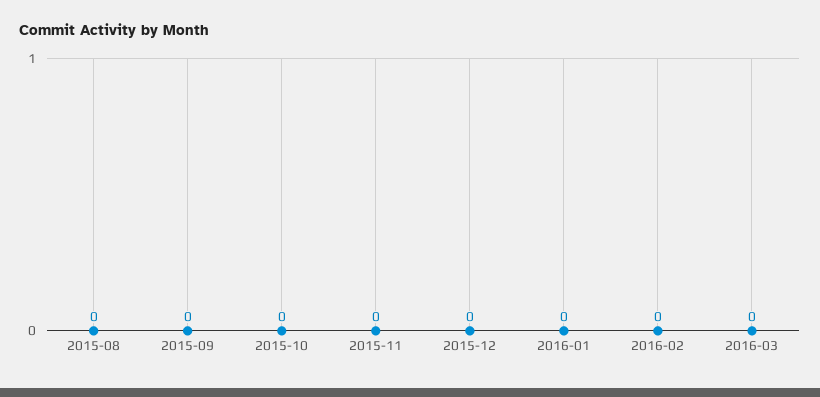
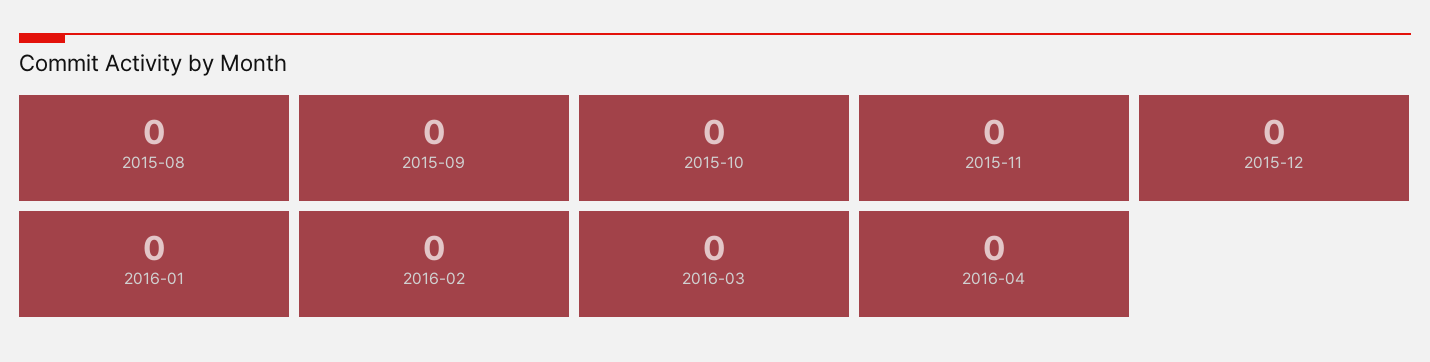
2016-04: none -> 0

